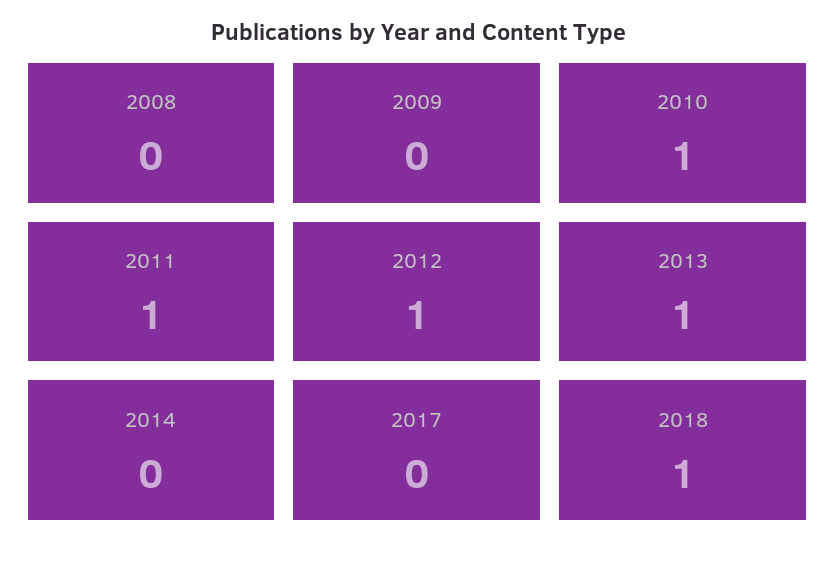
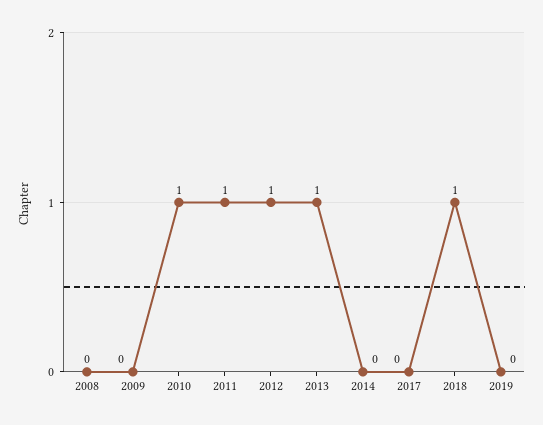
2019: none -> 0

